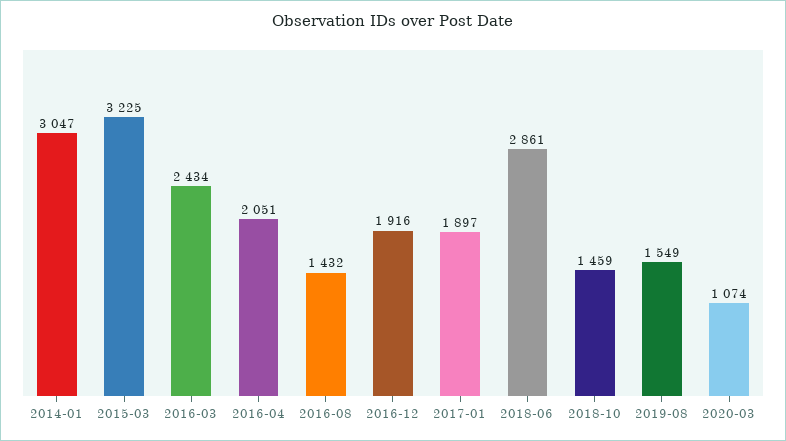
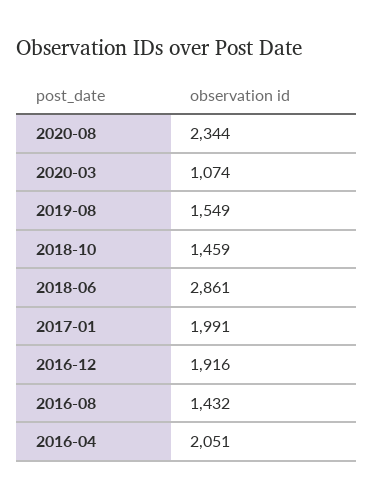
2014-01: 3047 -> none
2015-03: 3225 -> none
2016-03: 2434 -> none
2017-01: 1897 -> 1991
2020-08: none -> 2344

